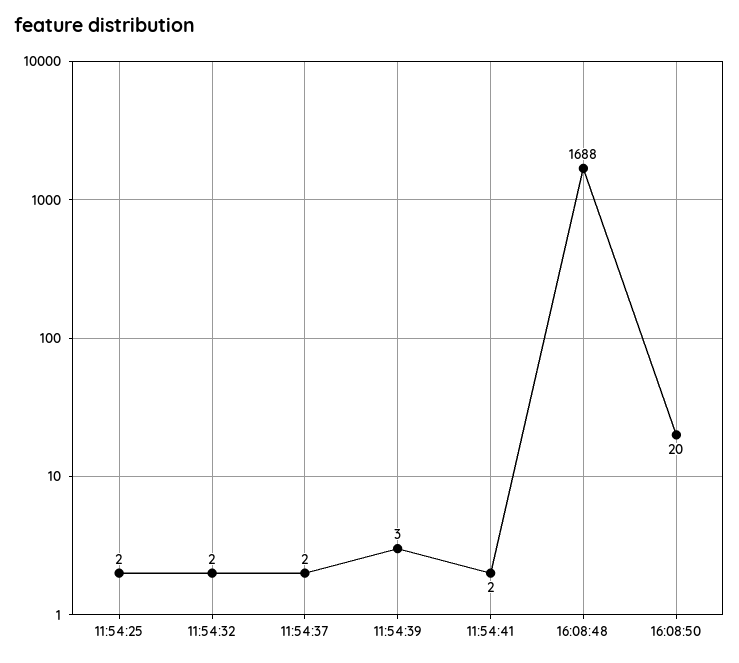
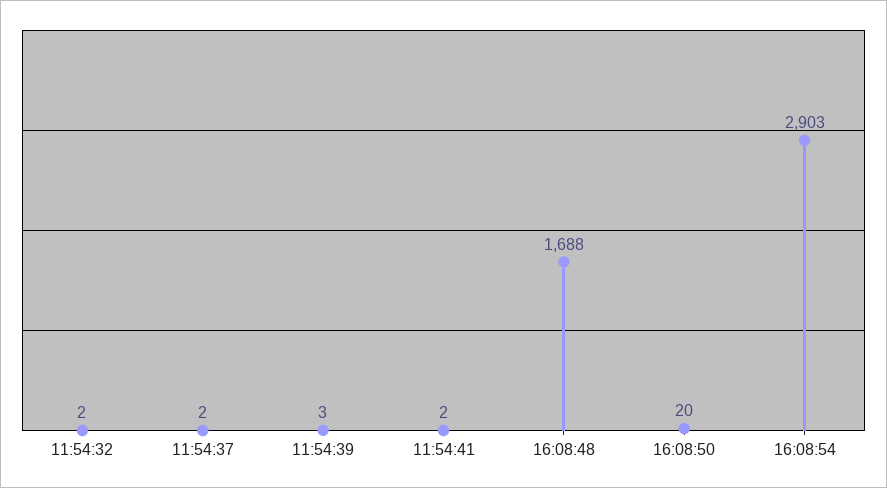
11:54:25: 2 -> none
16:08:54: none -> 2903

